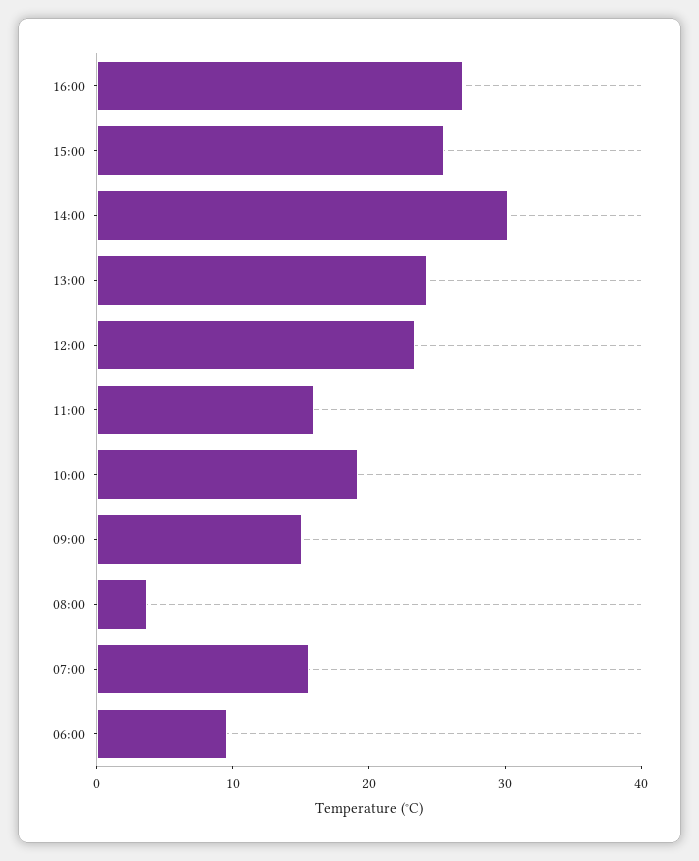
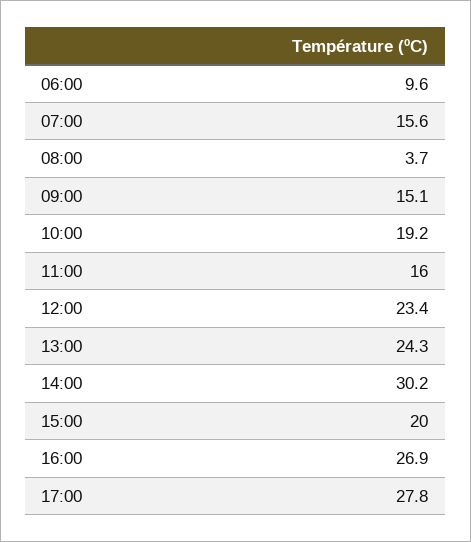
15:00: 26 -> 20
17:00: none -> 27.8

